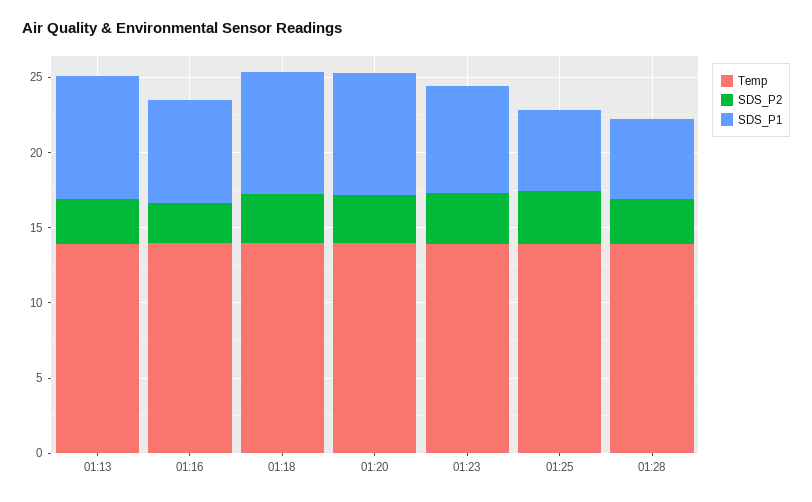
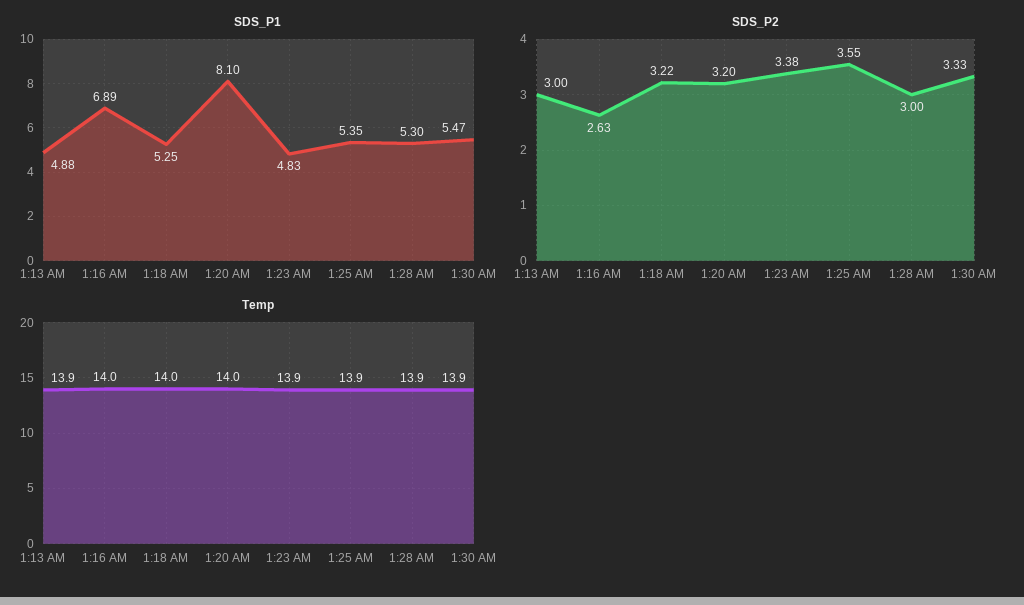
SDS_P1, 01:13: 8 -> 4.88
SDS_P1, 01:18: 8 -> 5.25
SDS_P1, 01:23: 7 -> 4.83
SDS_P1, 1:30 AM: none -> 5.47
SDS_P2, 1:30 AM: none -> 3.33
Temp, 1:30 AM: none -> 13.9

